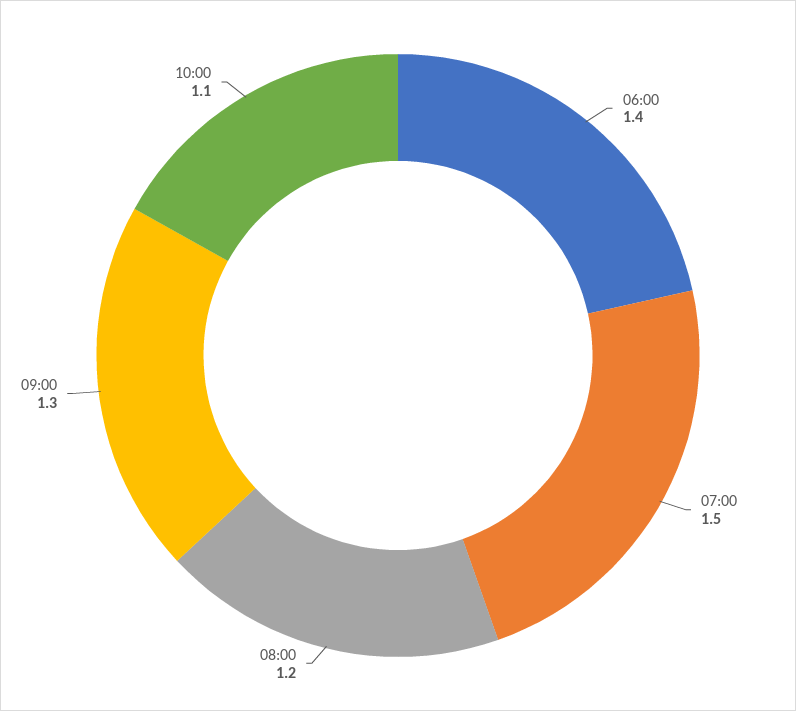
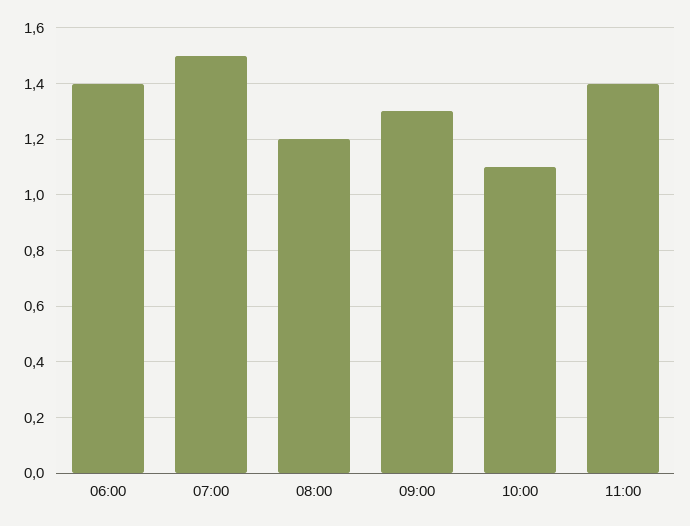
11:00: none -> 1.4

